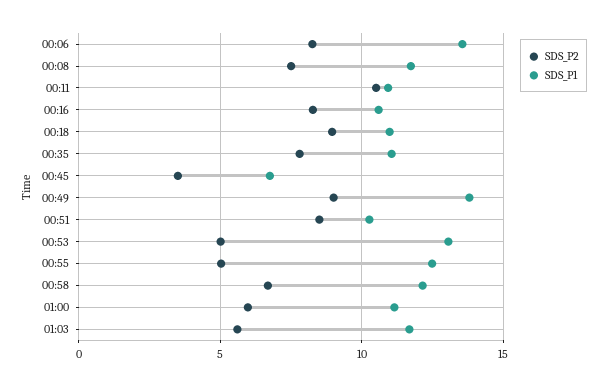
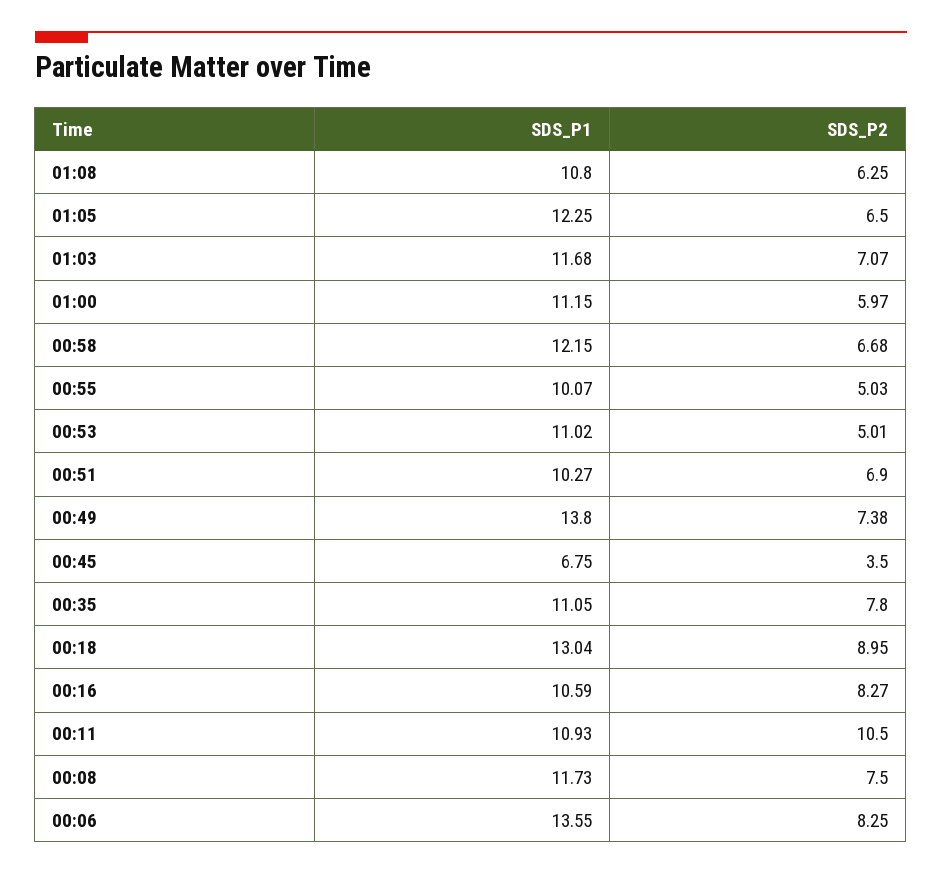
SDS_P1, 00:18: 11 -> 13.04
SDS_P2, 00:49: 9 -> 7.38
SDS_P2, 00:51: 8.5 -> 6.9
SDS_P1, 00:53: 13 -> 11.02
SDS_P1, 00:55: 12.5 -> 10.07
SDS_P2, 01:03: 5.5 -> 7.07
SDS_P1, 01:08: none -> 10.8
SDS_P2, 01:08: none -> 6.25
SDS_P1, 01:05: none -> 12.25
SDS_P2, 01:05: none -> 6.5

